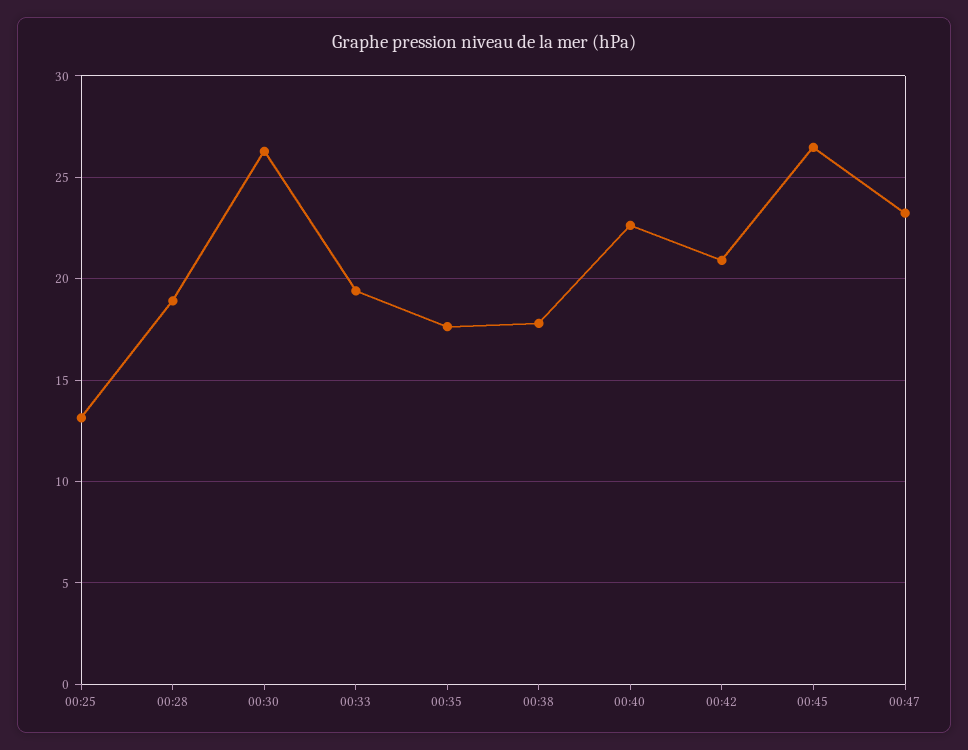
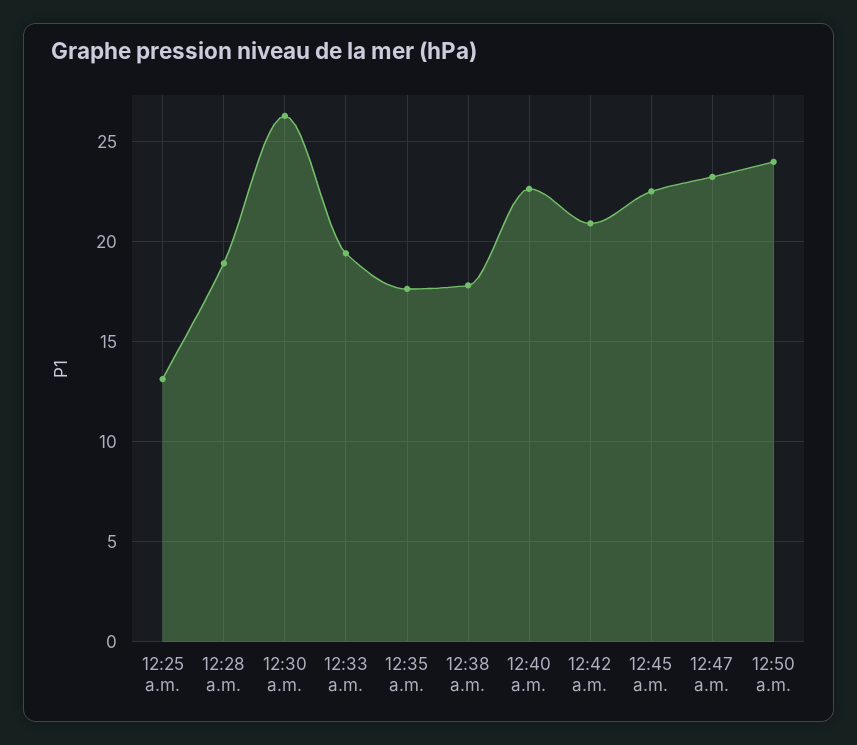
00:45: 26.5 -> 22.5
12:50 a.m.: none -> 24

